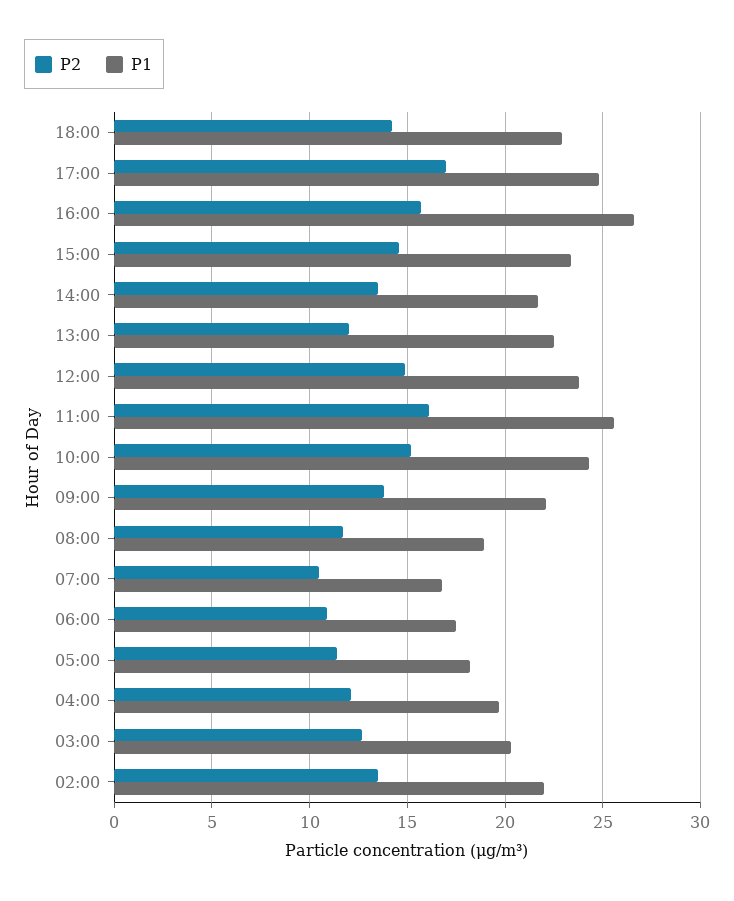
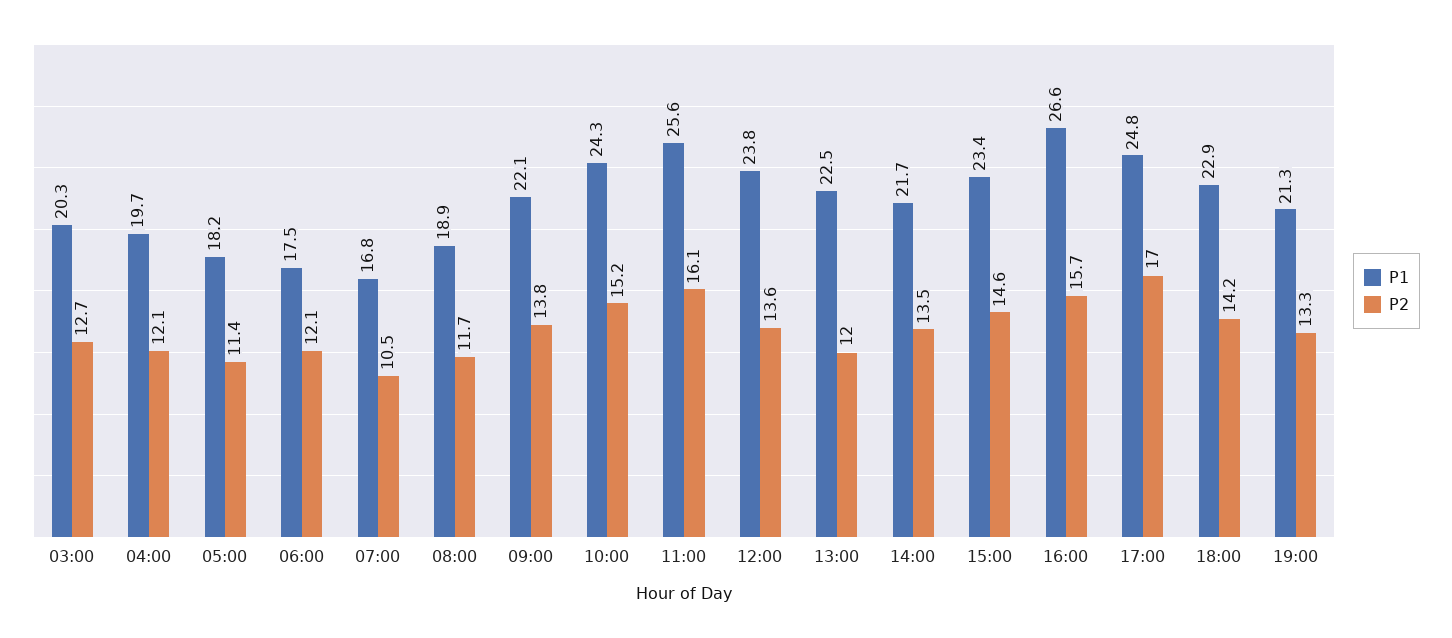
P2, 12:00: 15 -> 13.6
P2, 06:00: 11 -> 12.1
P2, 02:00: 13.5 -> none
P1, 02:00: 22 -> none
P1, 19:00: none -> 21.3
P2, 19:00: none -> 13.3

